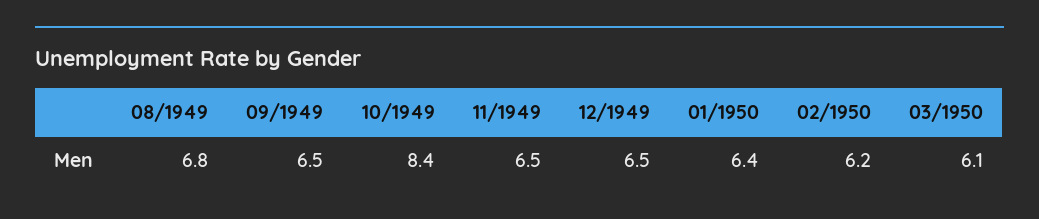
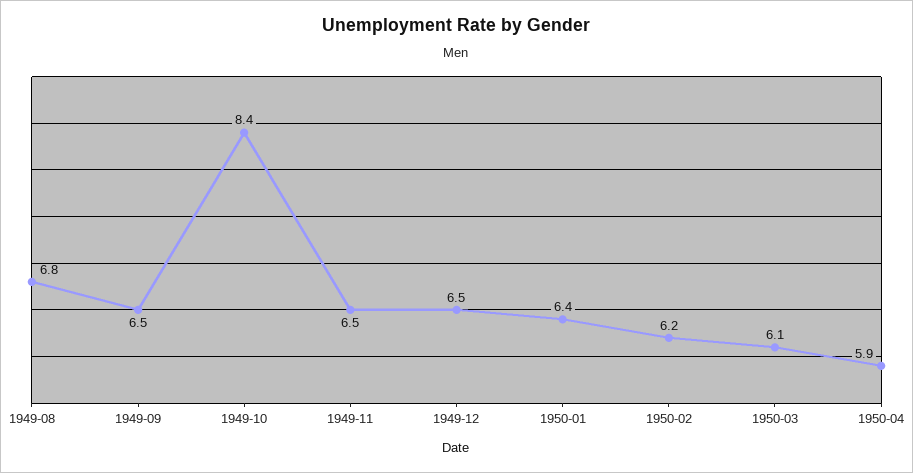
1950-04: none -> 5.9

